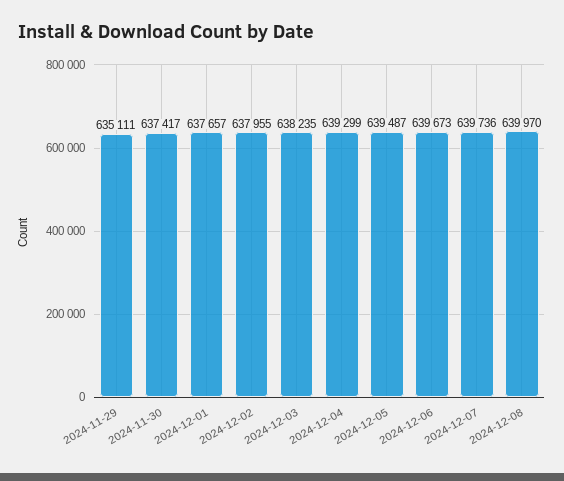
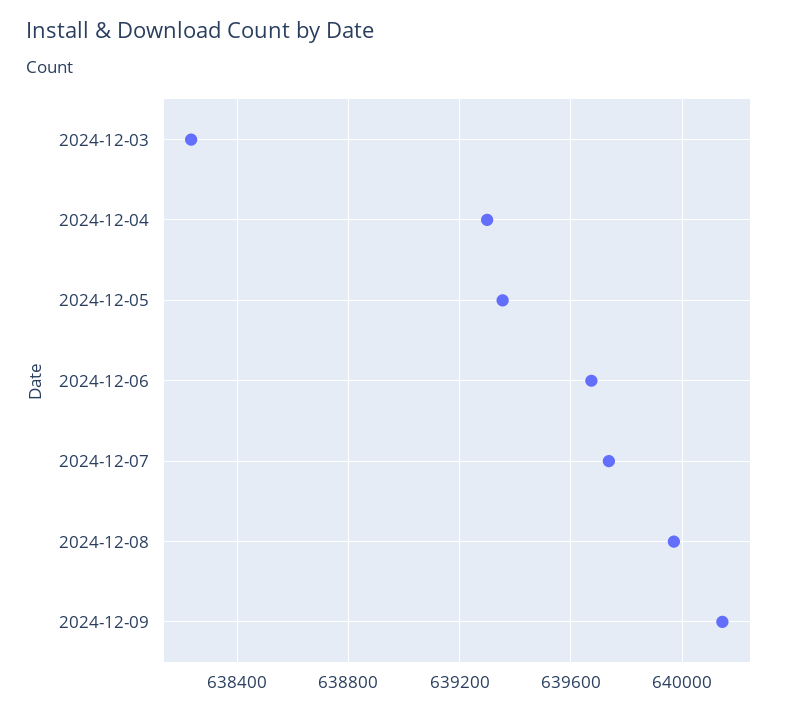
2024-11-29: 635111 -> none
2024-11-30: 637417 -> none
2024-12-01: 637657 -> none
2024-12-02: 637955 -> none
2024-12-05: 639487 -> 639350
2024-12-09: none -> 640150

